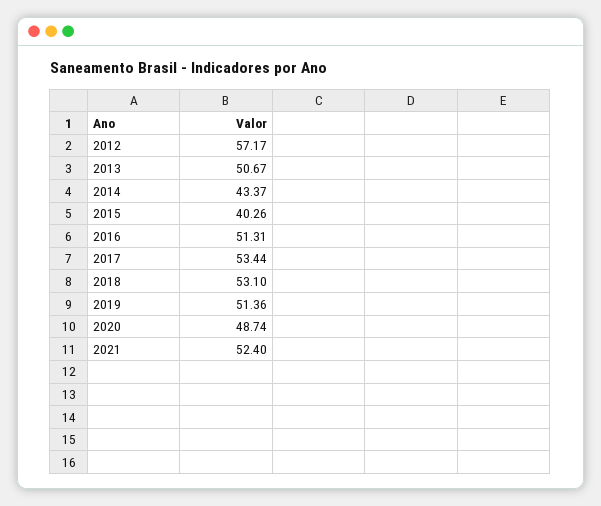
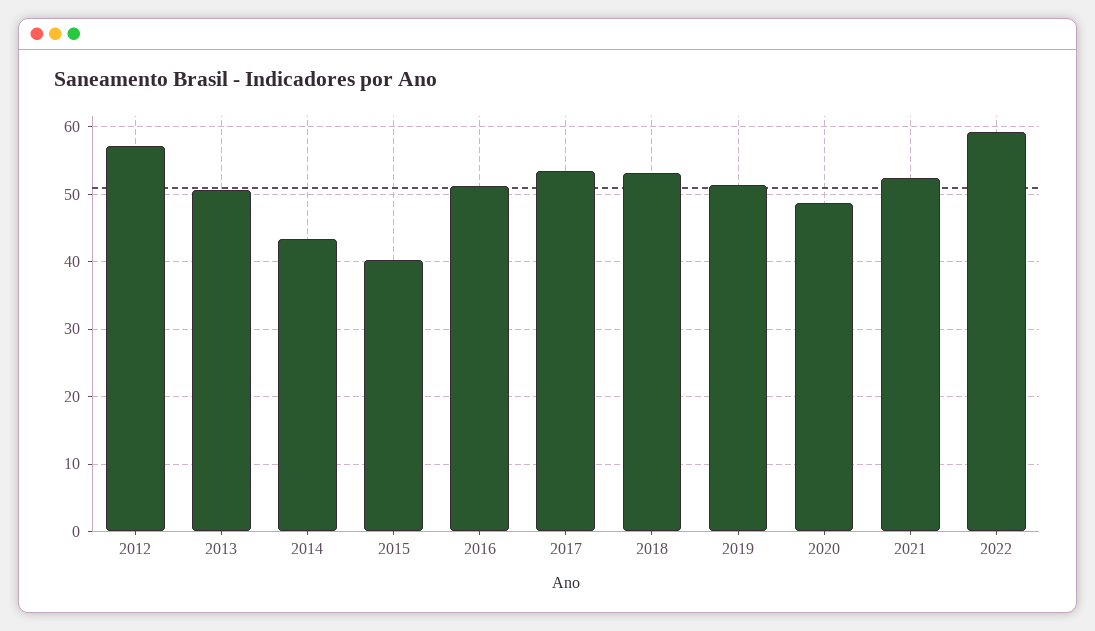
2022: none -> 59

